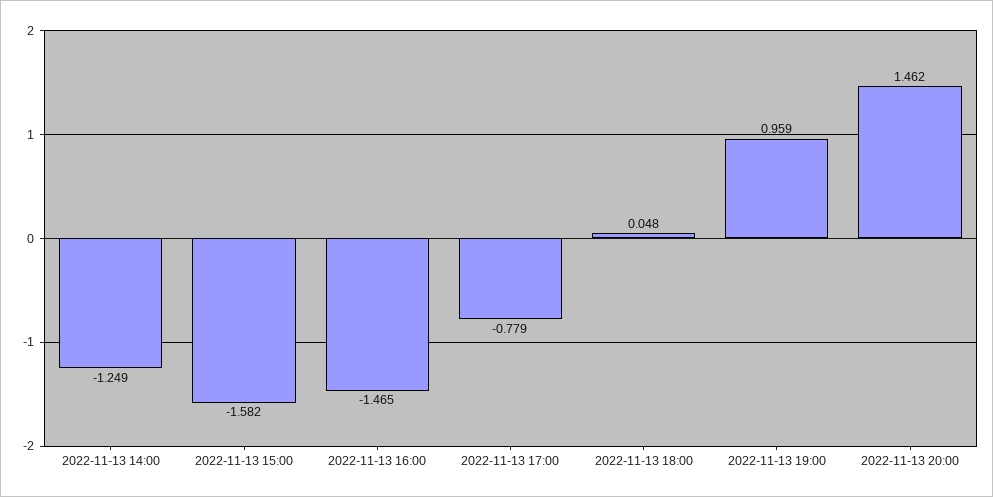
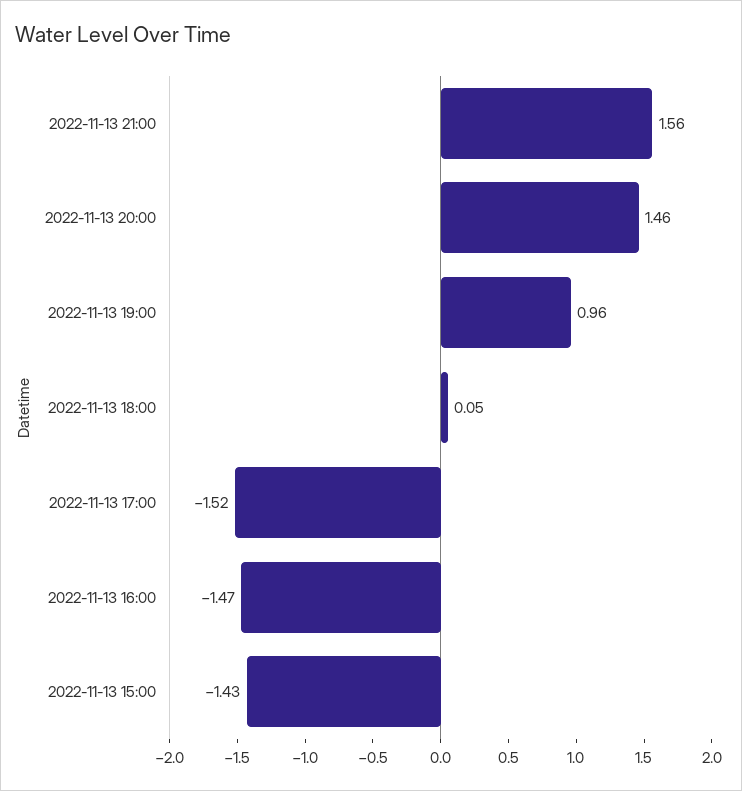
2022-11-13 14:00: -1.249 -> none
2022-11-13 15:00: -1.582 -> -1.43
2022-11-13 17:00: -0.779 -> -1.52
2022-11-13 21:00: none -> 1.56

